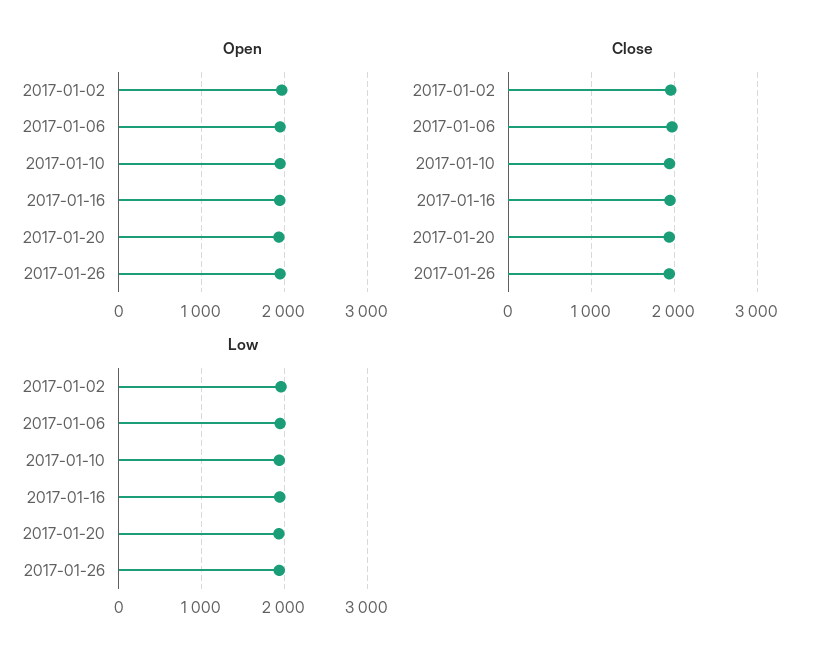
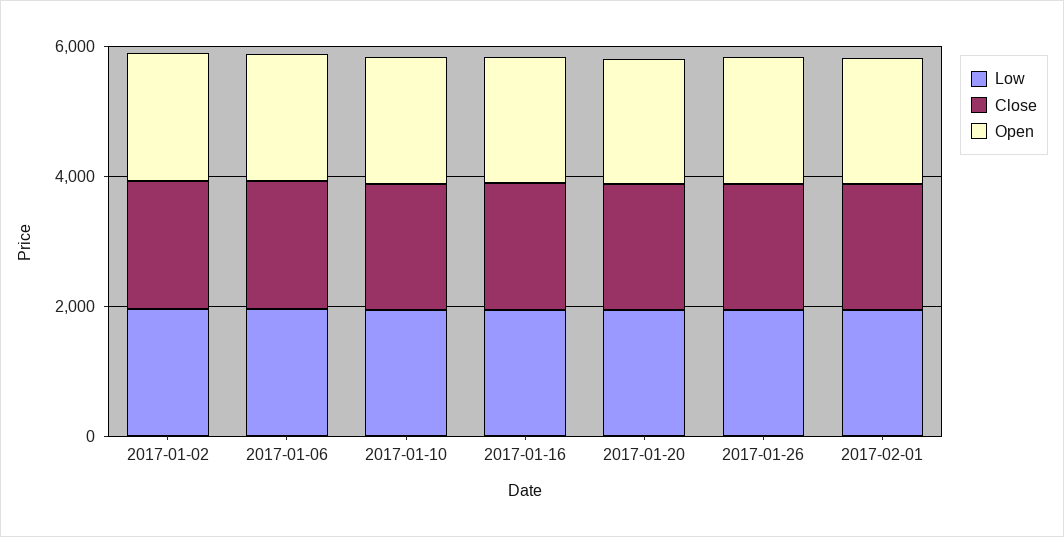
Low, 2017-02-01: none -> 2000
Close, 2017-02-01: none -> 2000
Open, 2017-02-01: none -> 2000

